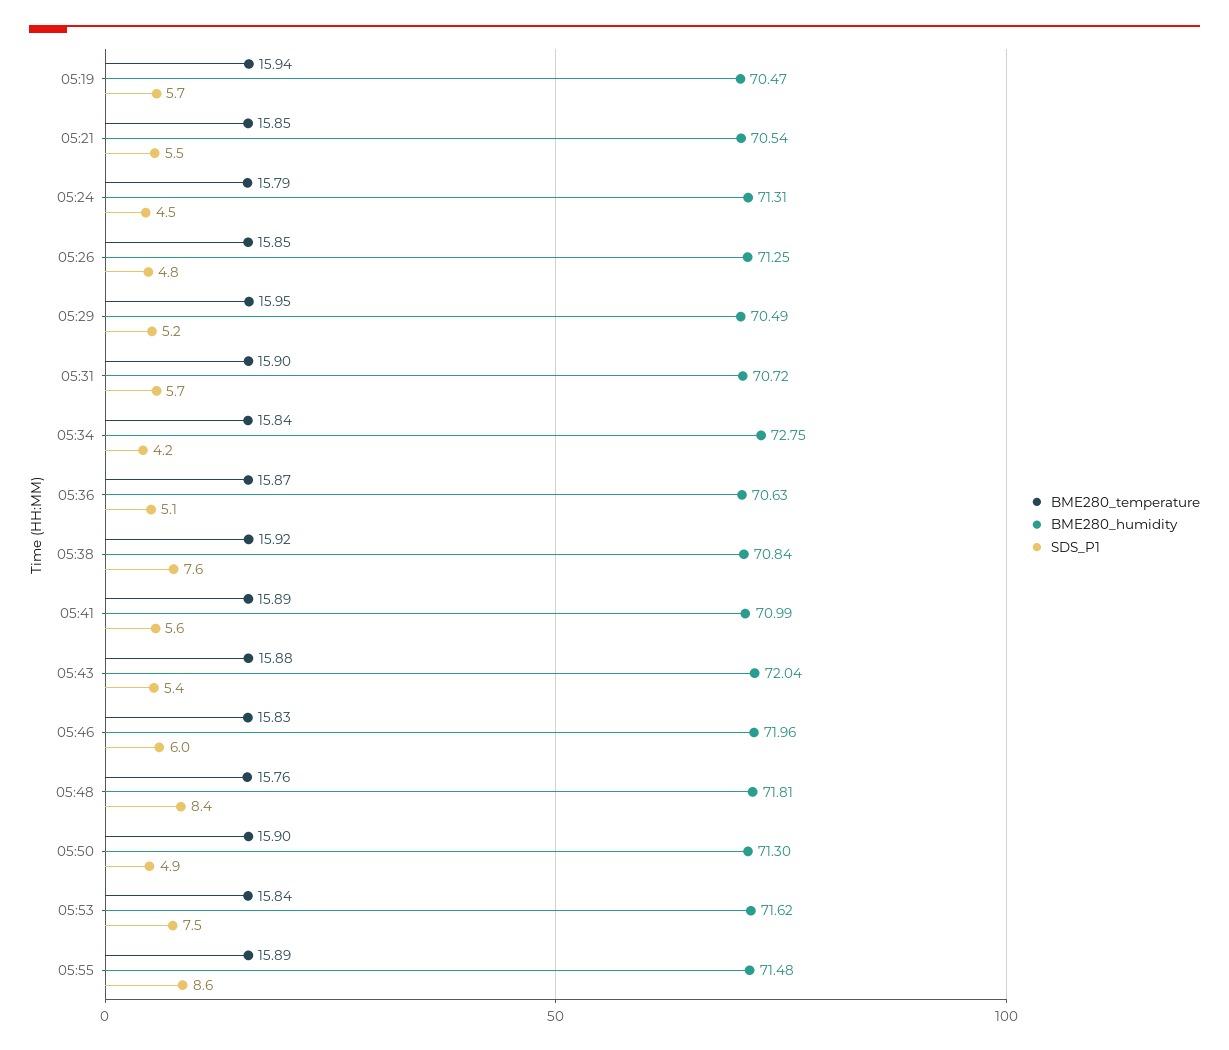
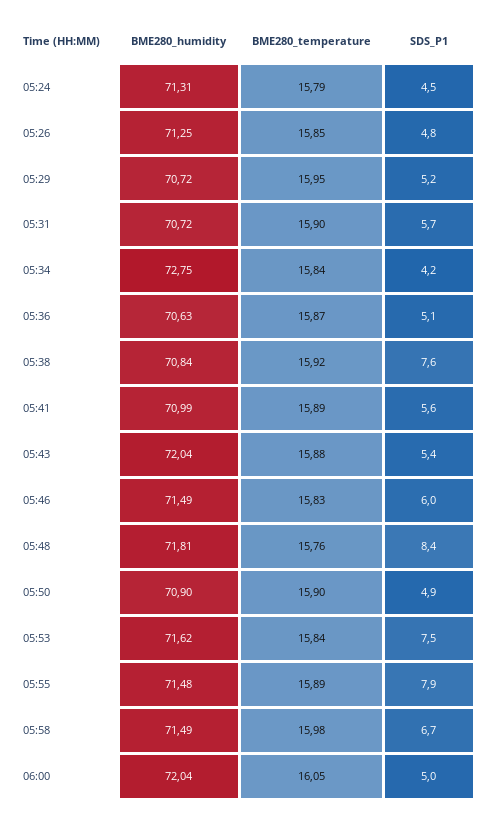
BME280_temperature, 05:19: 15.94 -> none
BME280_humidity, 05:19: 70.47 -> none
SDS_P1, 05:19: 5.7 -> none
BME280_temperature, 05:21: 15.85 -> none
BME280_humidity, 05:21: 70.54 -> none
SDS_P1, 05:21: 5.5 -> none
BME280_humidity, 05:29: 70.49 -> 70.72
BME280_humidity, 05:46: 71.96 -> 71.49
BME280_humidity, 05:50: 71.3 -> 70.9
SDS_P1, 05:55: 8.6 -> 7.9
BME280_humidity, 05:58: none -> 71.49
BME280_temperature, 05:58: none -> 15.98
SDS_P1, 05:58: none -> 6.7
BME280_humidity, 06:00: none -> 72.04
BME280_temperature, 06:00: none -> 16.05
SDS_P1, 06:00: none -> 5

